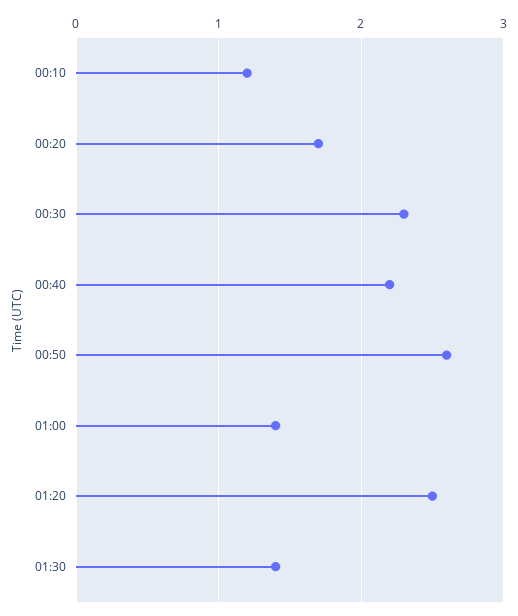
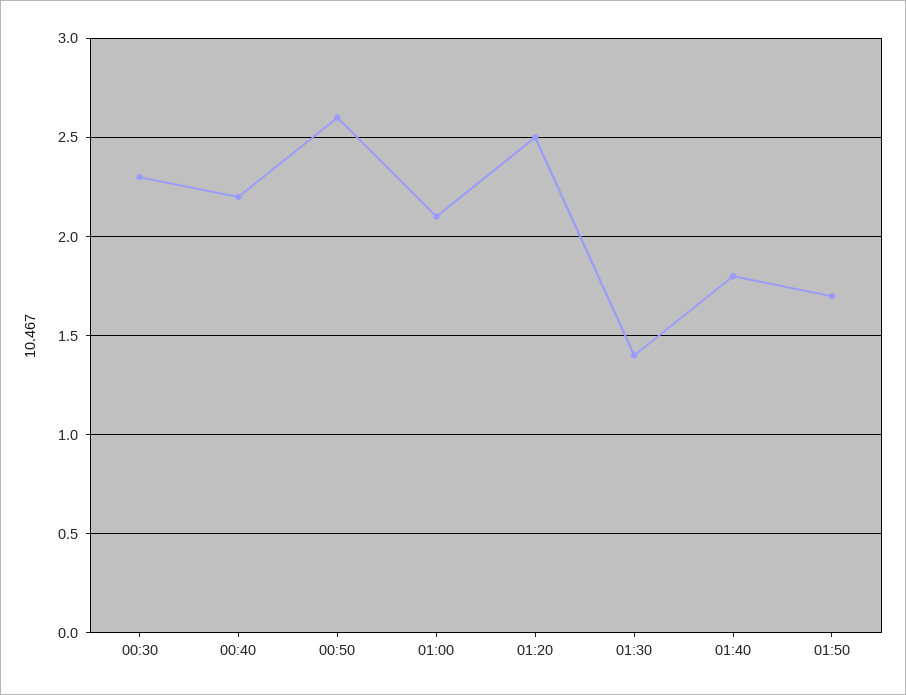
00:10: 1.2 -> none
00:20: 1.7 -> none
01:00: 1.4 -> 2.1
01:40: none -> 1.8
01:50: none -> 1.7

